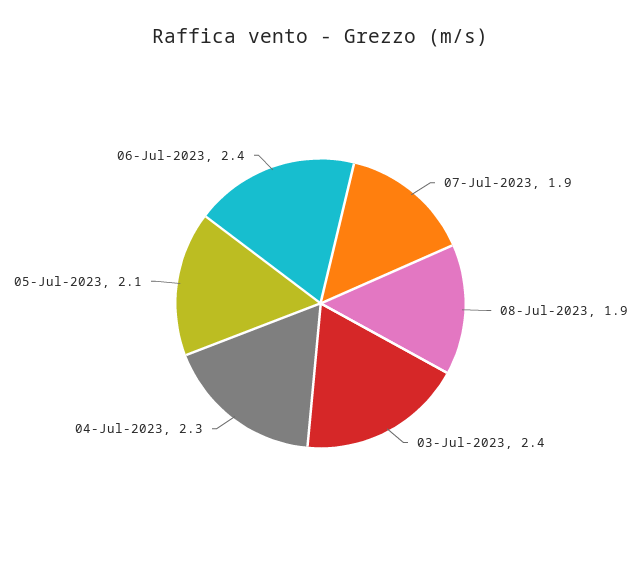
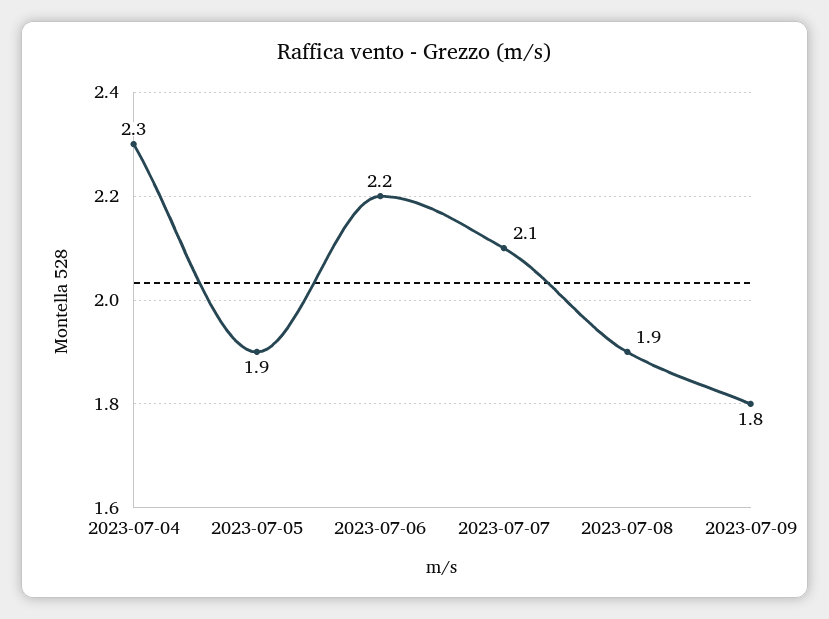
07-Jul-2023: 1.9 -> 2.1
03-Jul-2023: 2.4 -> none
05-Jul-2023: 2.1 -> 1.9
06-Jul-2023: 2.4 -> 2.2
2023-07-09: none -> 1.8

